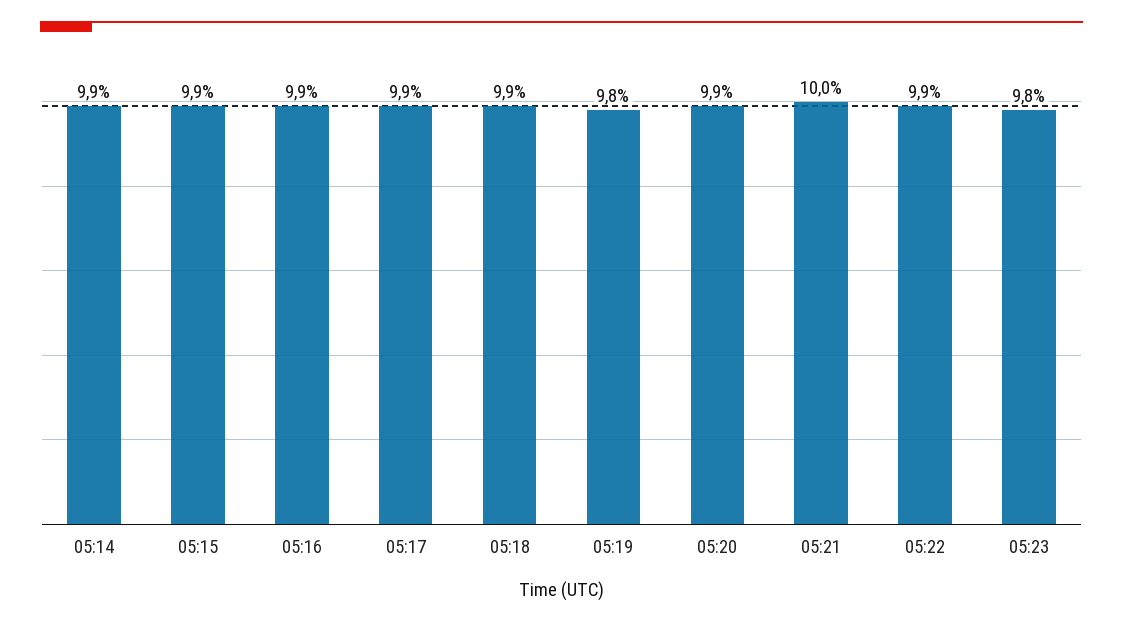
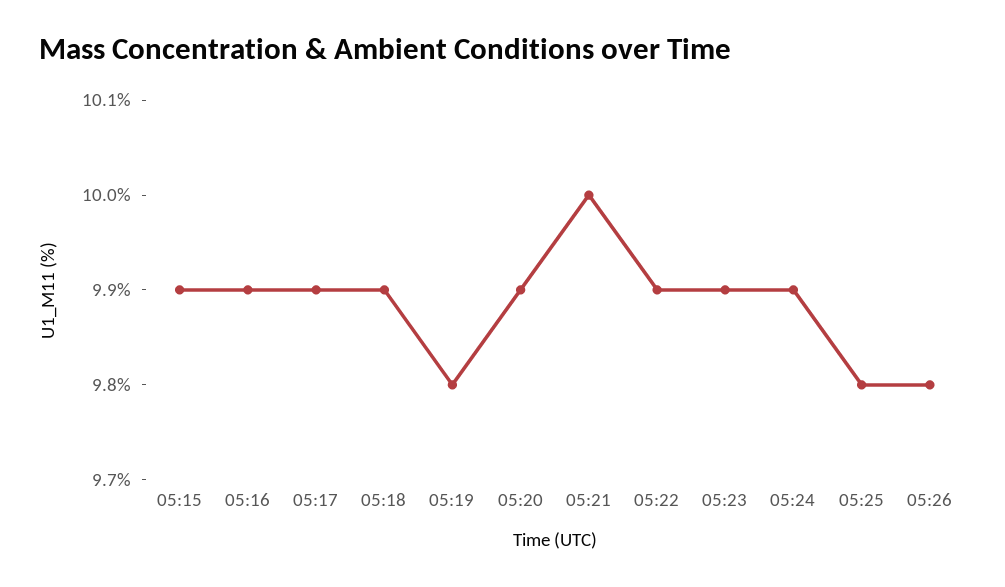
05:14: 9.9 -> none
05:23: 9.8 -> 9.9
05:24: none -> 9.9
05:25: none -> 9.8
05:26: none -> 9.8

